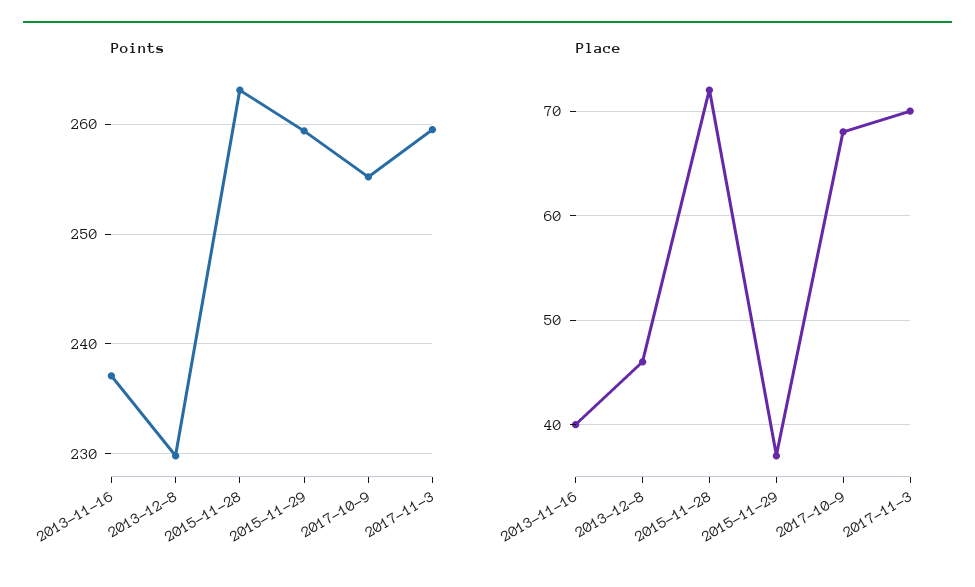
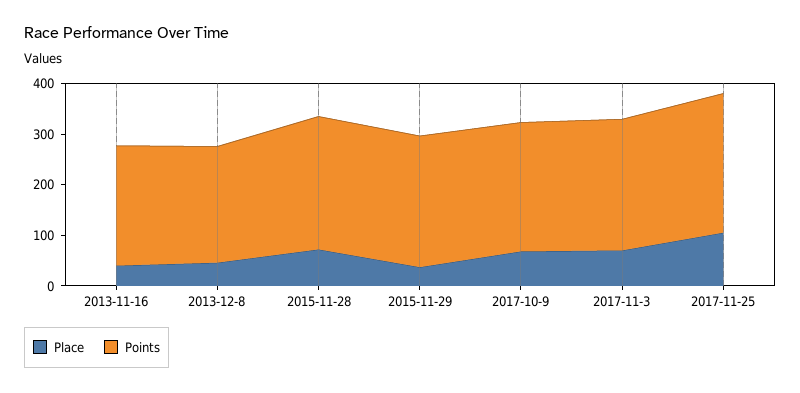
Place, 2017-11-25: none -> 100
Points, 2017-11-25: none -> 280

